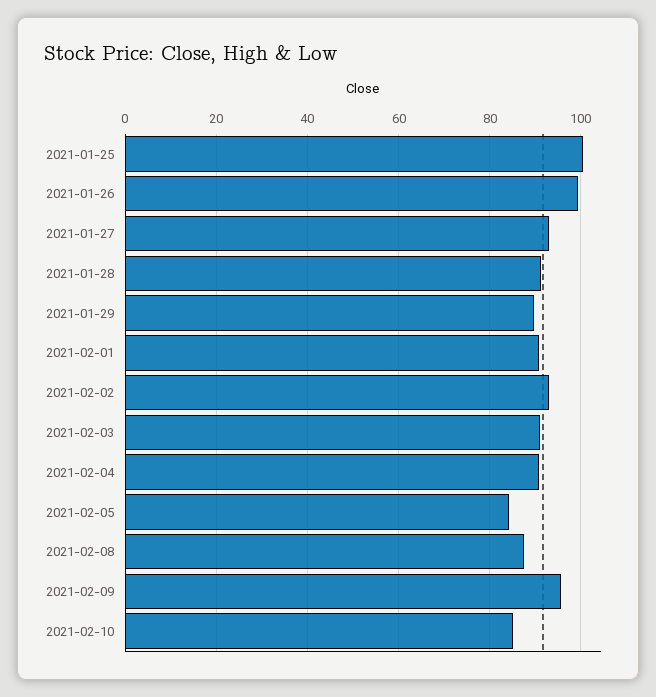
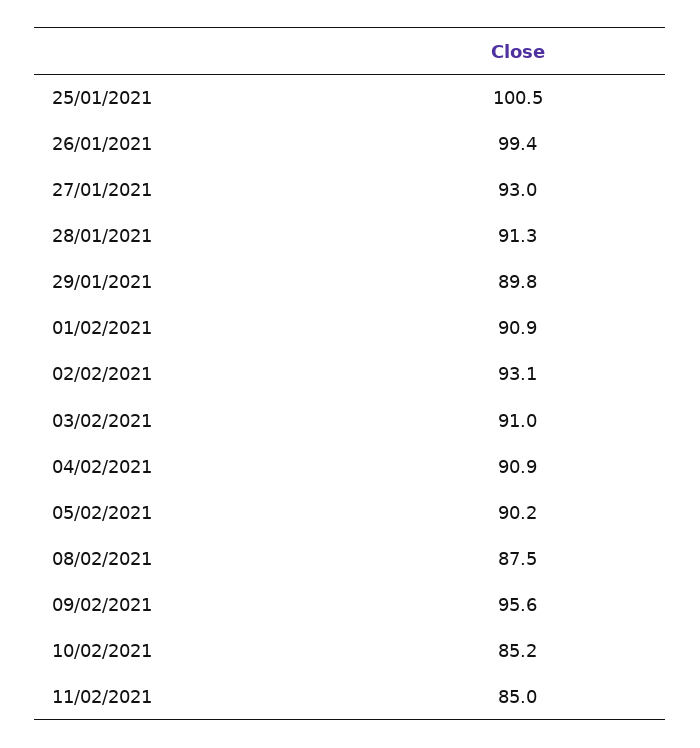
2021-02-05: 84 -> 90.2
11/02/2021: none -> 85

